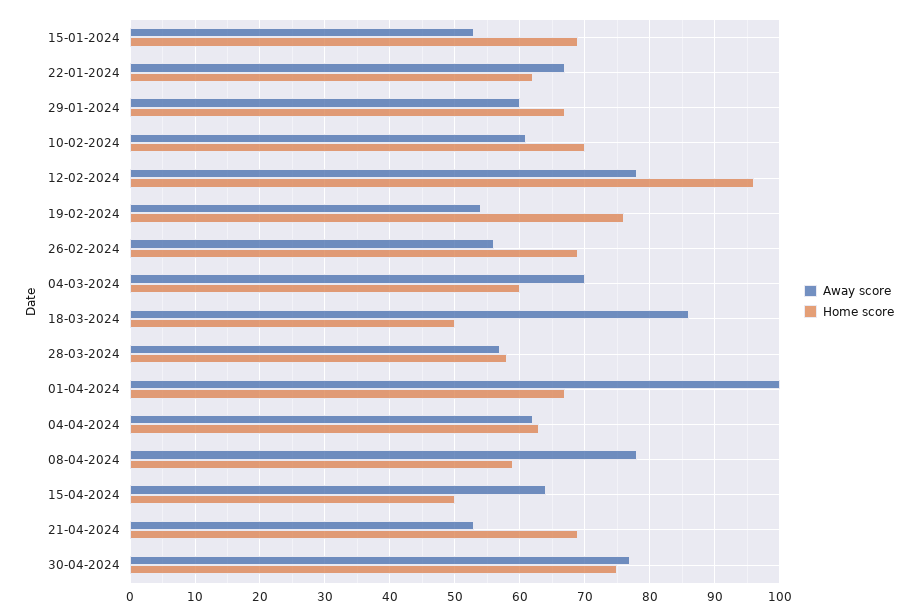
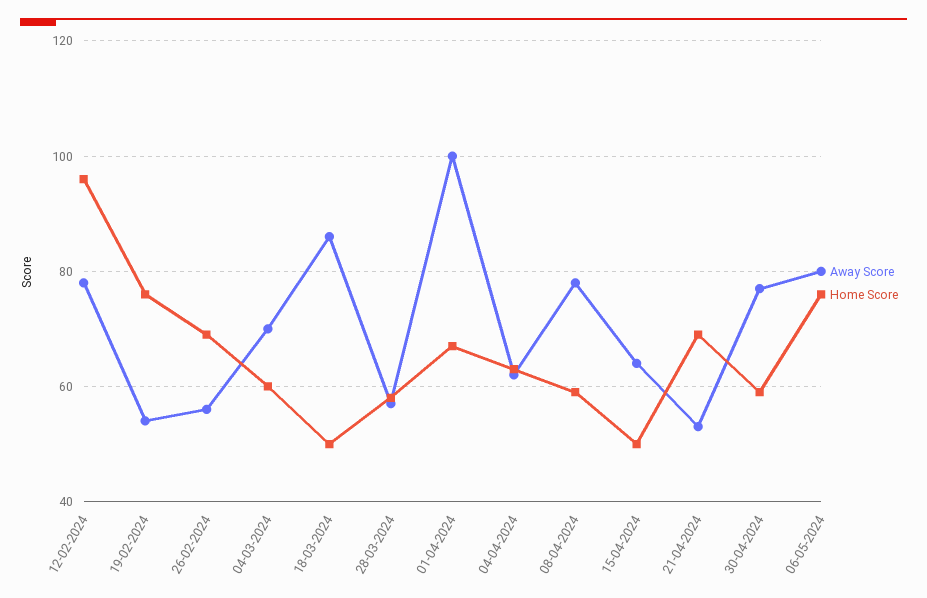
Away score, 15-01-2024: 53 -> none
Home score, 15-01-2024: 69 -> none
Away score, 22-01-2024: 67 -> none
Home score, 22-01-2024: 62 -> none
Away score, 29-01-2024: 60 -> none
Home score, 29-01-2024: 67 -> none
Away score, 10-02-2024: 61 -> none
Home score, 10-02-2024: 70 -> none
Home score, 30-04-2024: 75 -> 60
Away score, 06-05-2024: none -> 80
Home score, 06-05-2024: none -> 75

